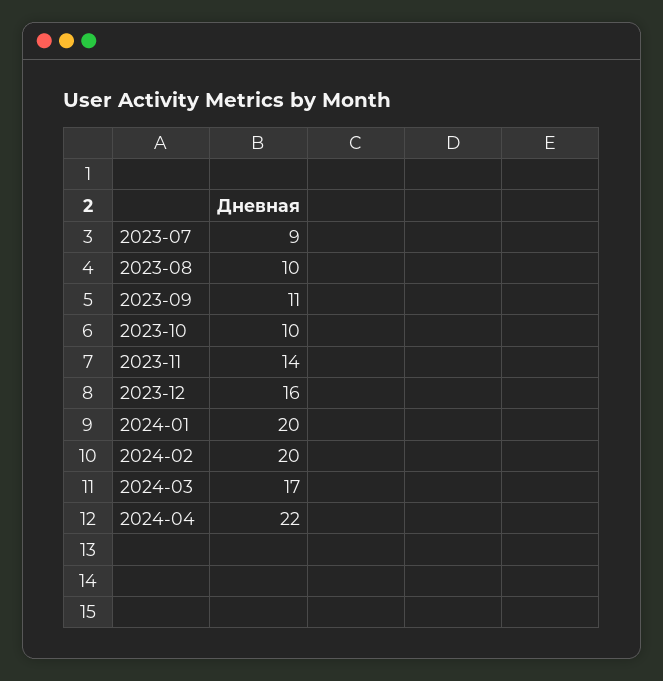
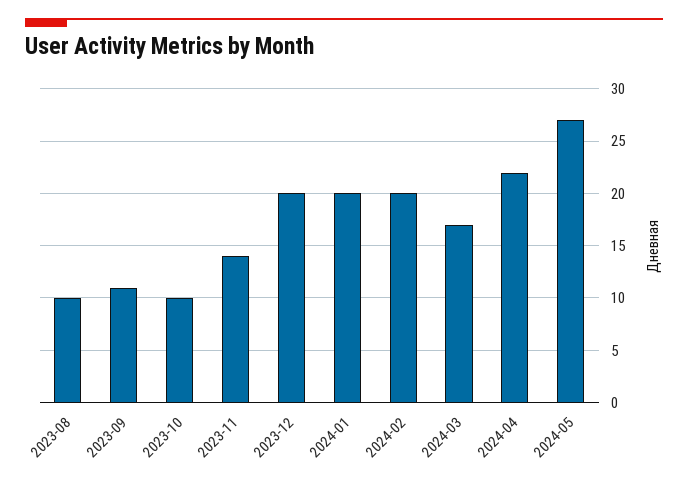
2023-07: 9 -> none
2023-12: 16 -> 20
2024-05: none -> 27

